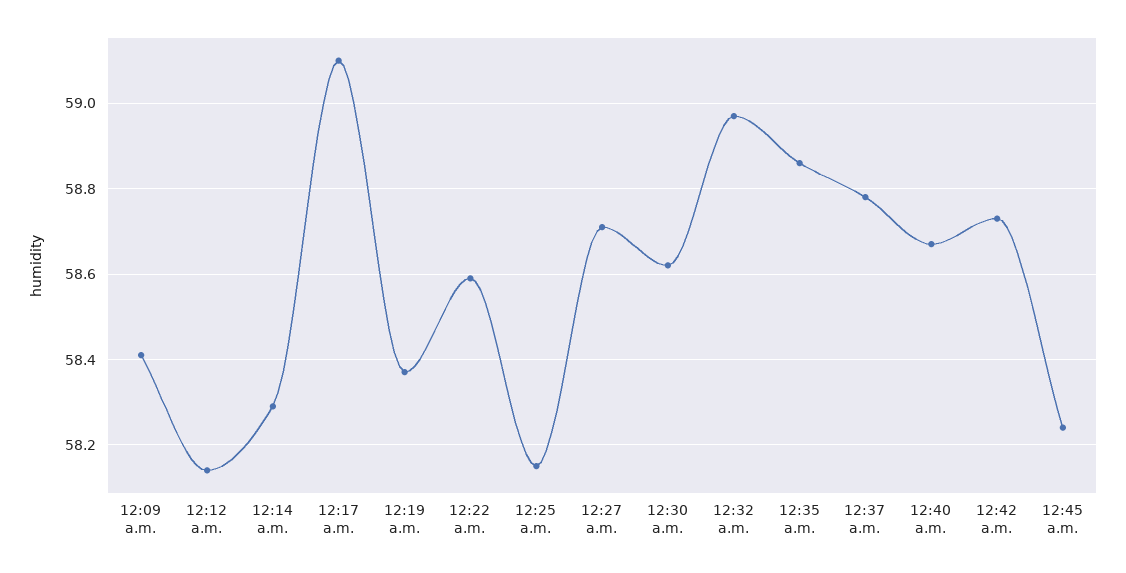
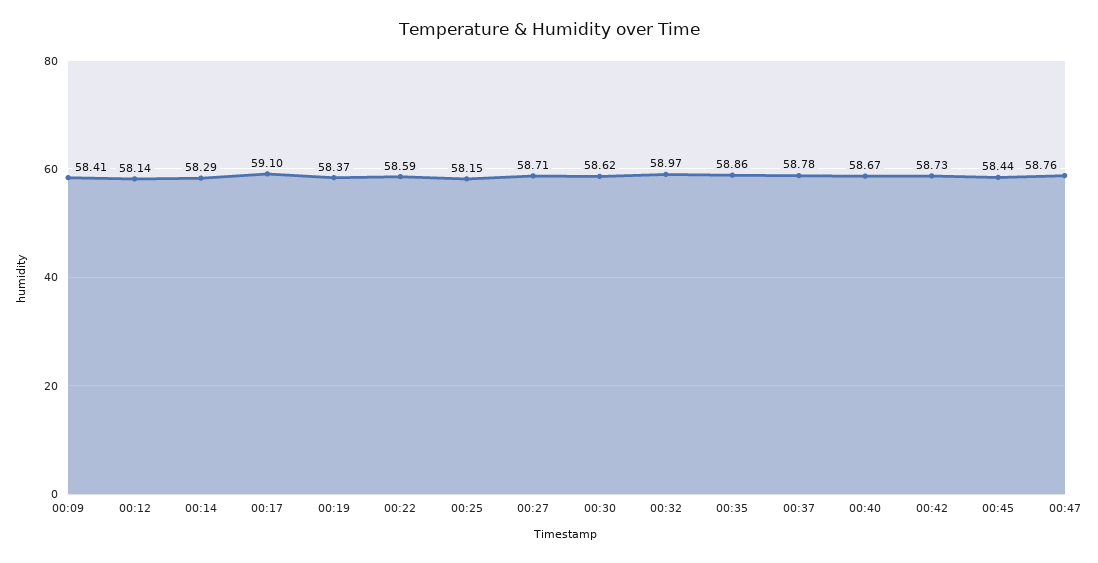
12:45 a.m.: 58.25 -> 58.44
00:47: none -> 58.76

